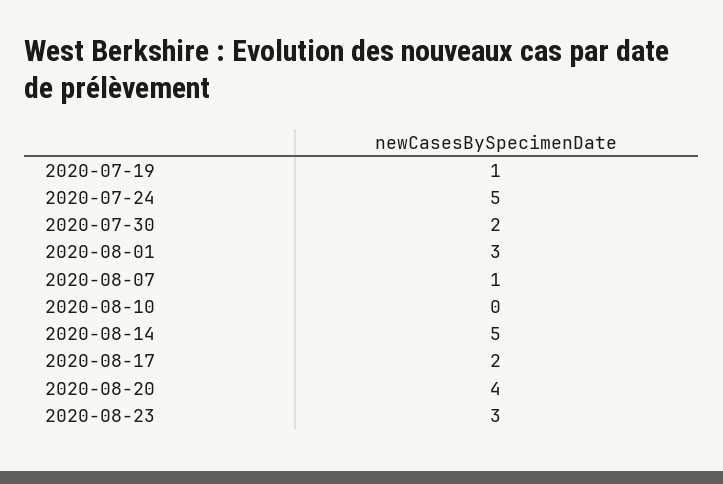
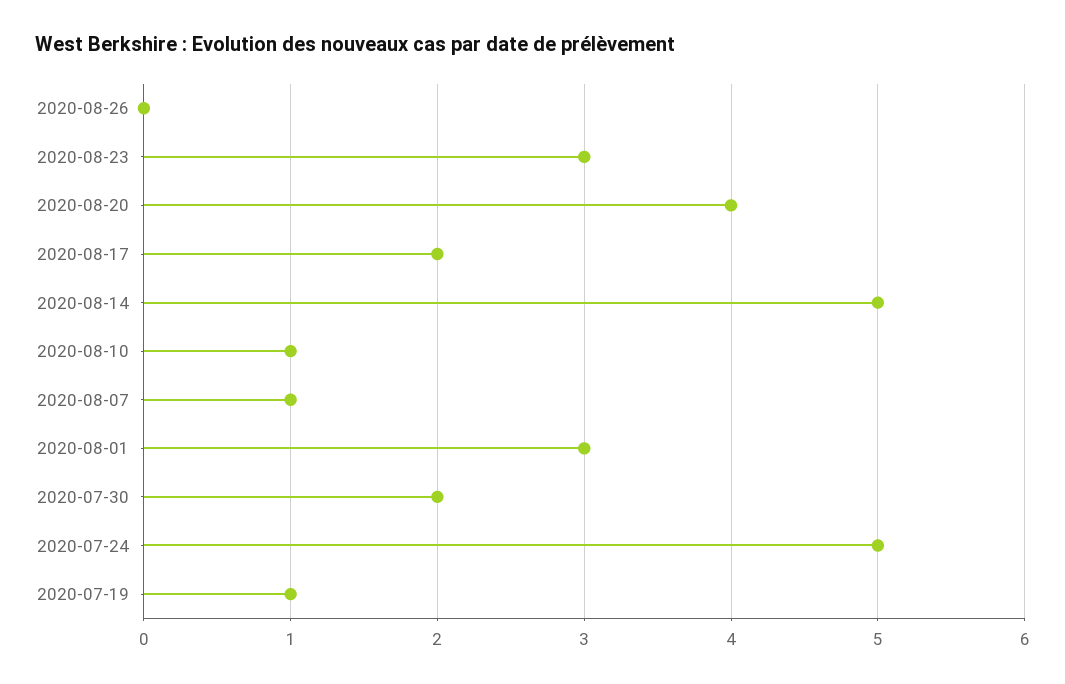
2020-08-10: 0 -> 1
2020-08-26: none -> 0

